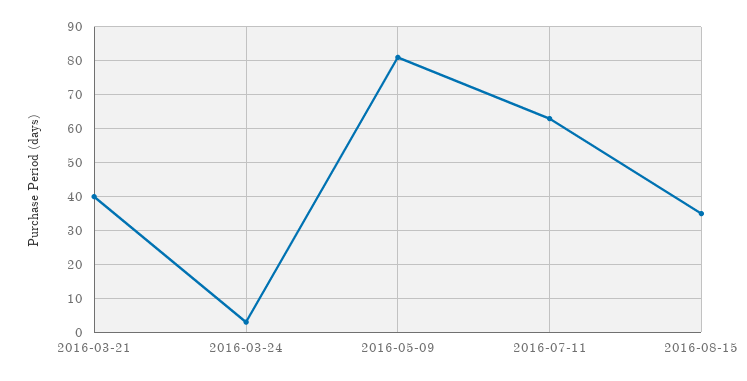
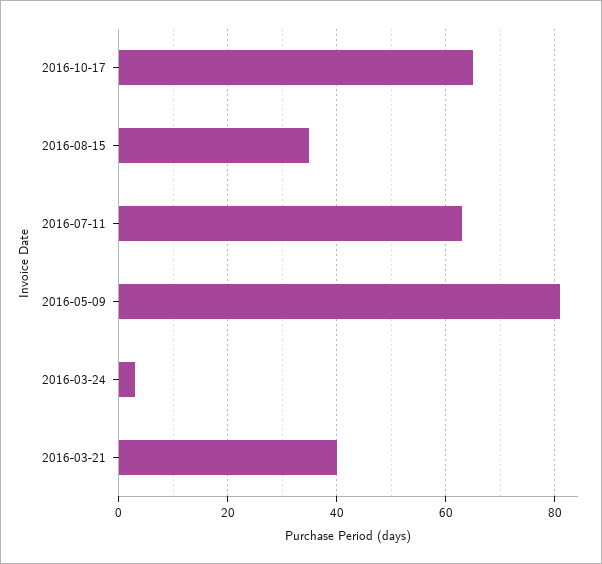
2016-10-17: none -> 65

